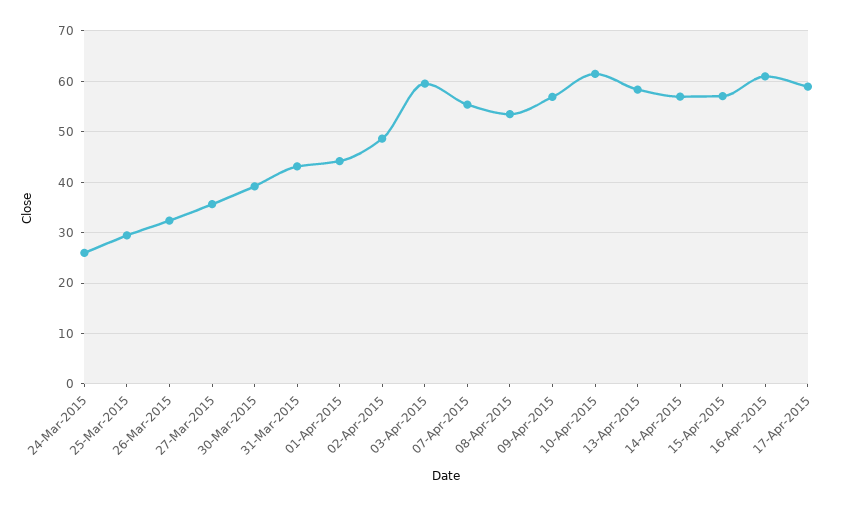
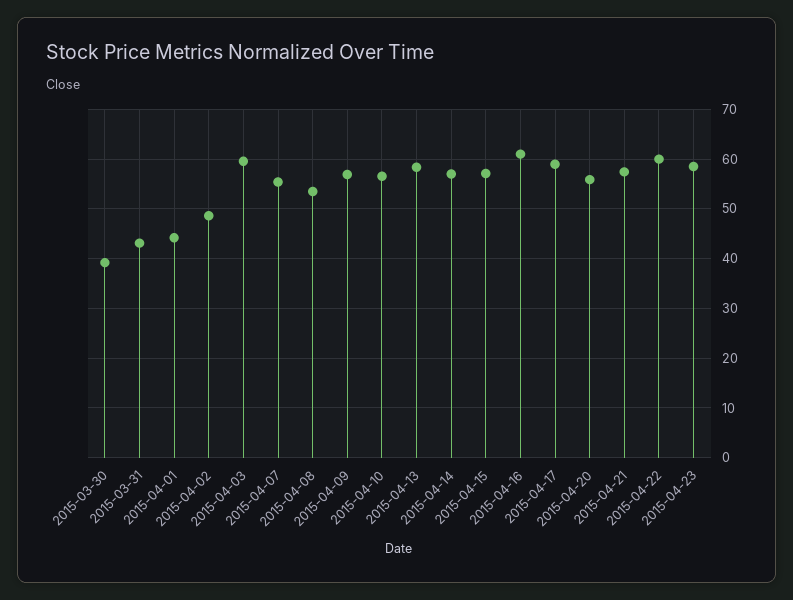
24-Mar-2015: 26 -> none
25-Mar-2015: 30 -> none
26-Mar-2015: 32 -> none
27-Mar-2015: 36 -> none
10-Apr-2015: 62 -> 56
2015-04-20: none -> 56
2015-04-21: none -> 58
2015-04-22: none -> 60
2015-04-23: none -> 58

